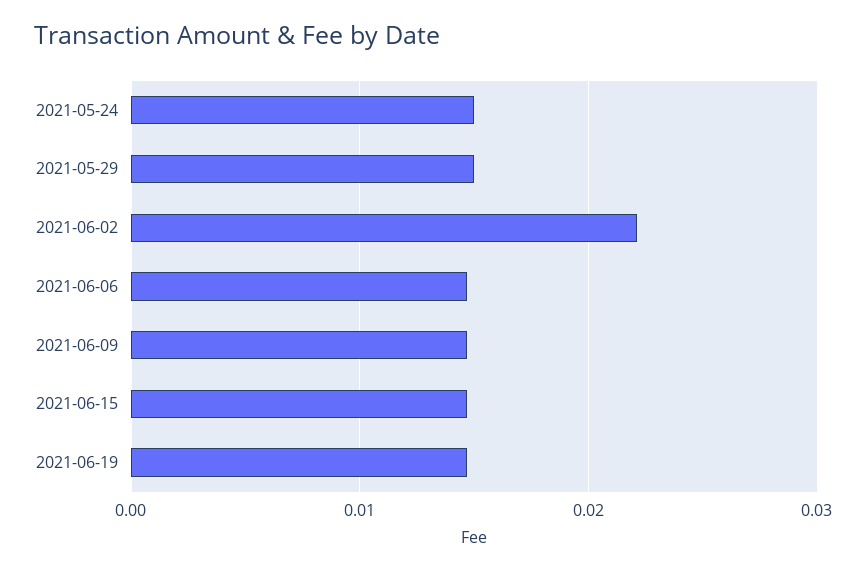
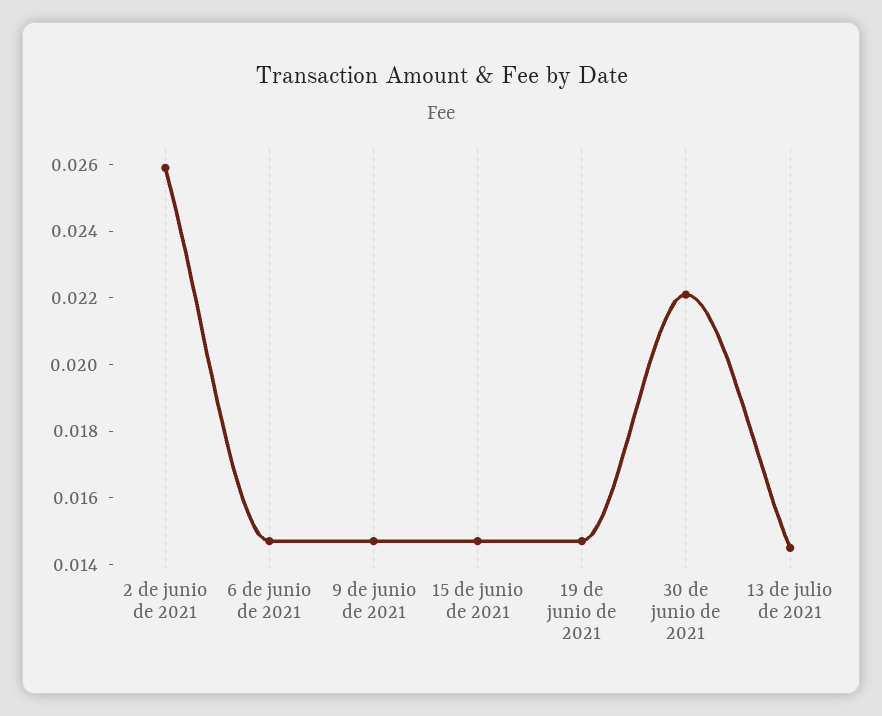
2021-05-24: 0.015 -> none
2021-05-29: 0.015 -> none
2021-06-02: 0.022 -> 0.026
30 de junio de 2021: none -> 0.022
13 de julio de 2021: none -> 0.0145

